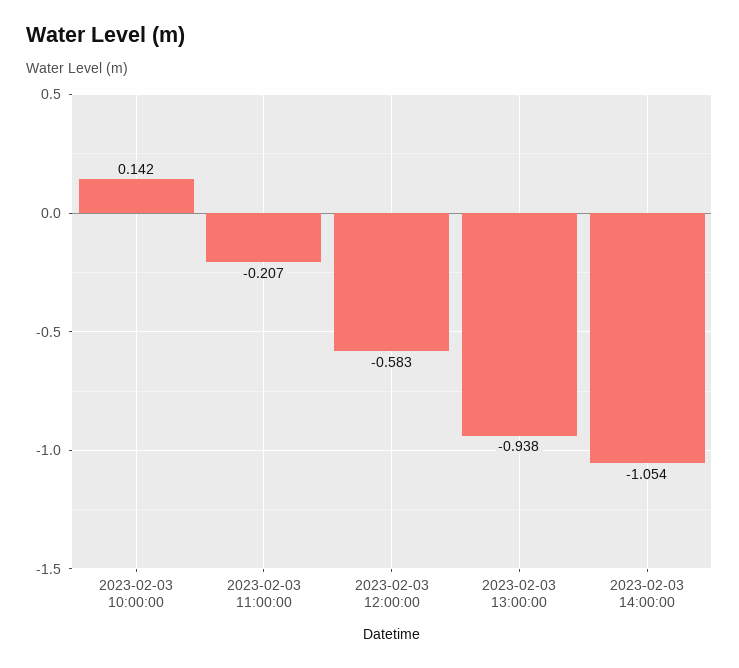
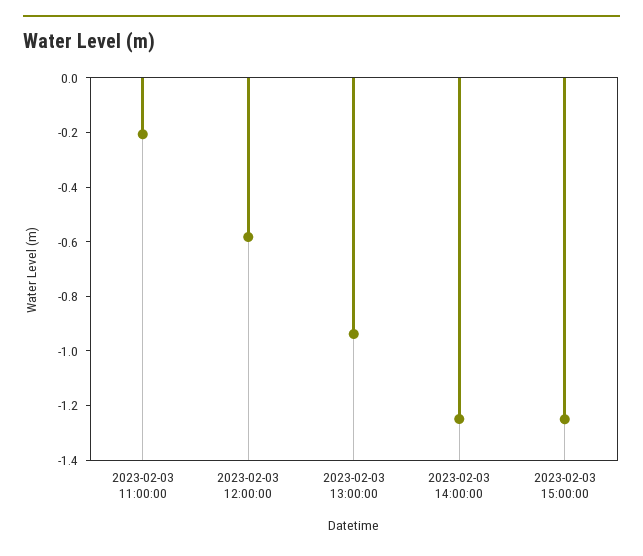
2023-02-03 10:00:00: 0.142 -> none
2023-02-03 14:00:00: -1.054 -> -1.25
2023-02-03 15:00:00: none -> -1.25

